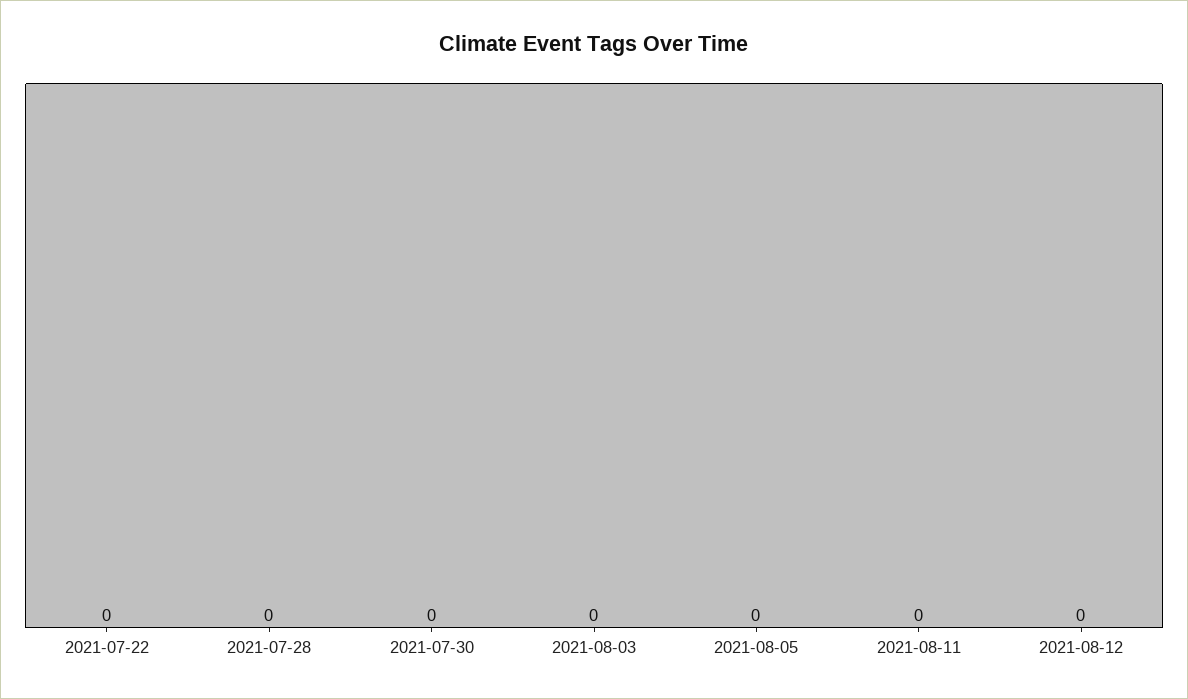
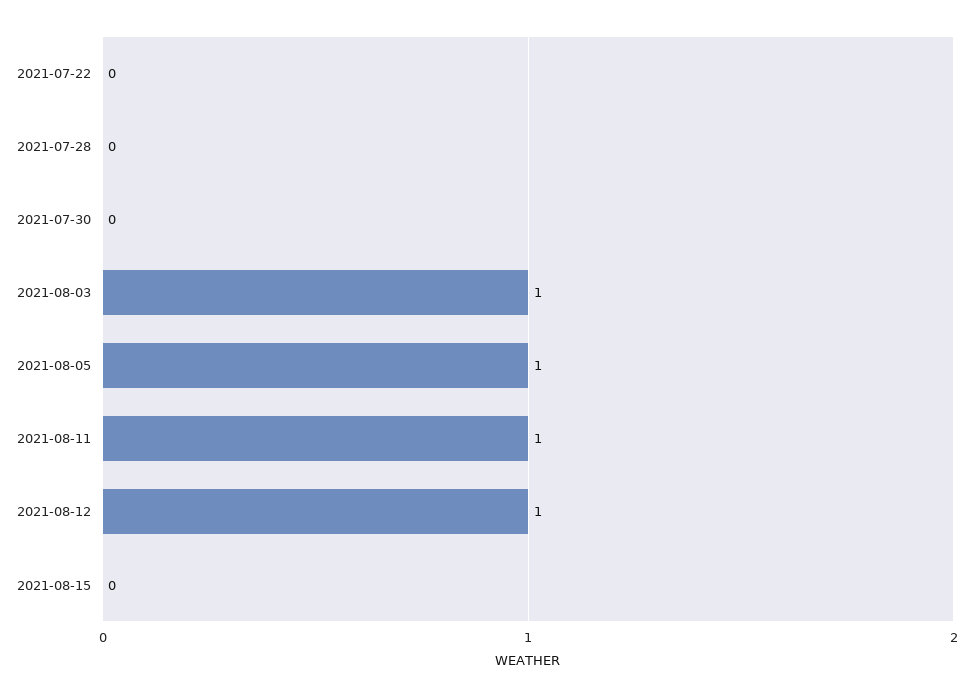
2021-08-03: 0 -> 1
2021-08-05: 0 -> 1
2021-08-11: 0 -> 1
2021-08-12: 0 -> 1
2021-08-15: none -> 0

